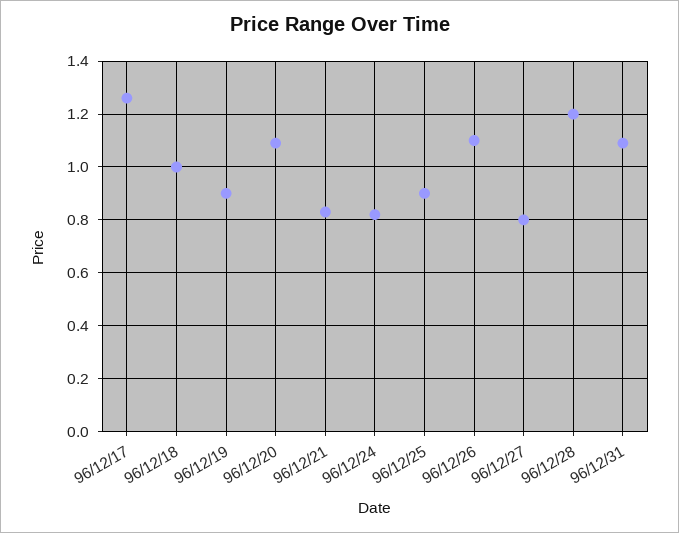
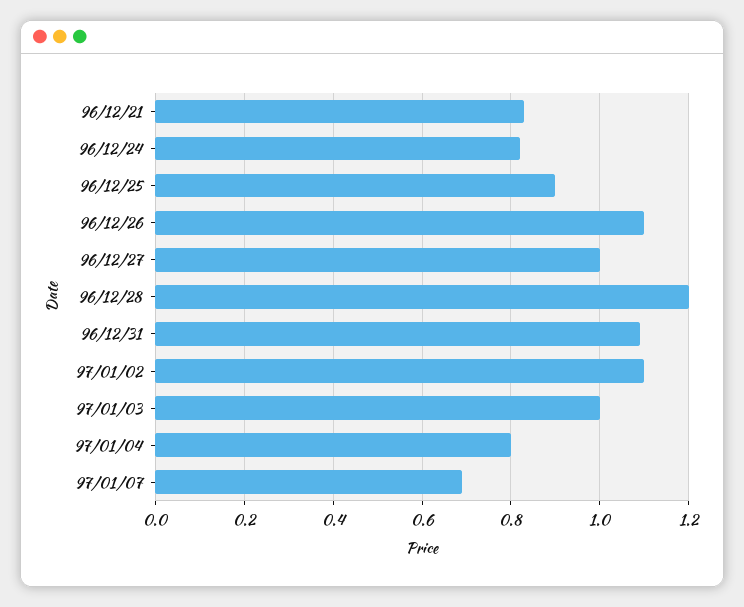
96/12/17: 1.25 -> none
96/12/18: 1 -> none
96/12/19: 0.9 -> none
96/12/20: 1.1 -> none
96/12/27: 0.8 -> 1
97/01/02: none -> 1.1
97/01/03: none -> 1
97/01/04: none -> 0.8
97/01/07: none -> 0.7

